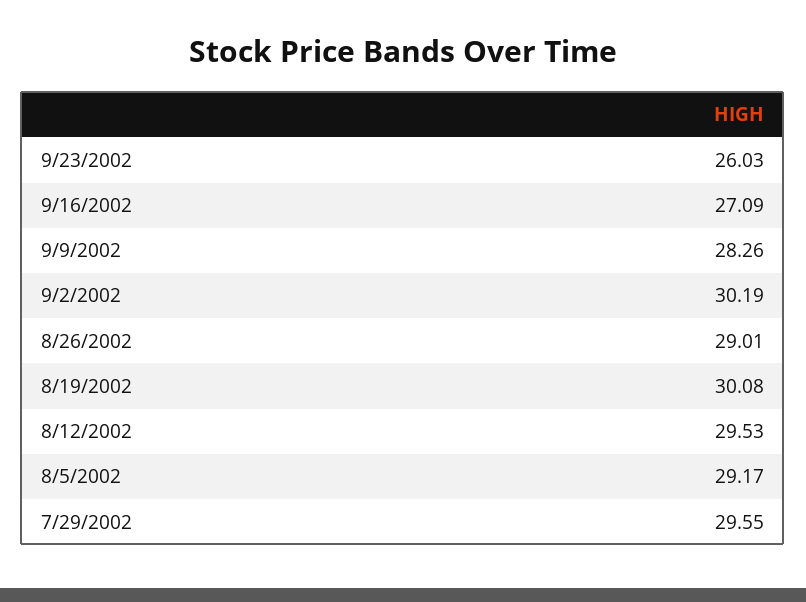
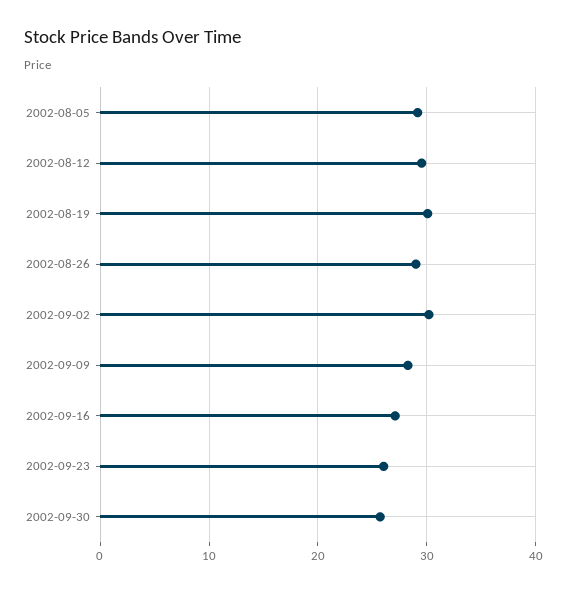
7/29/2002: 29.55 -> none
2002-09-30: none -> 26

